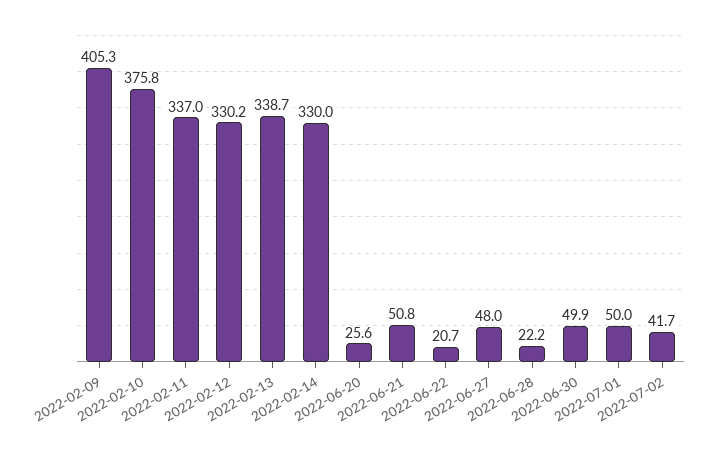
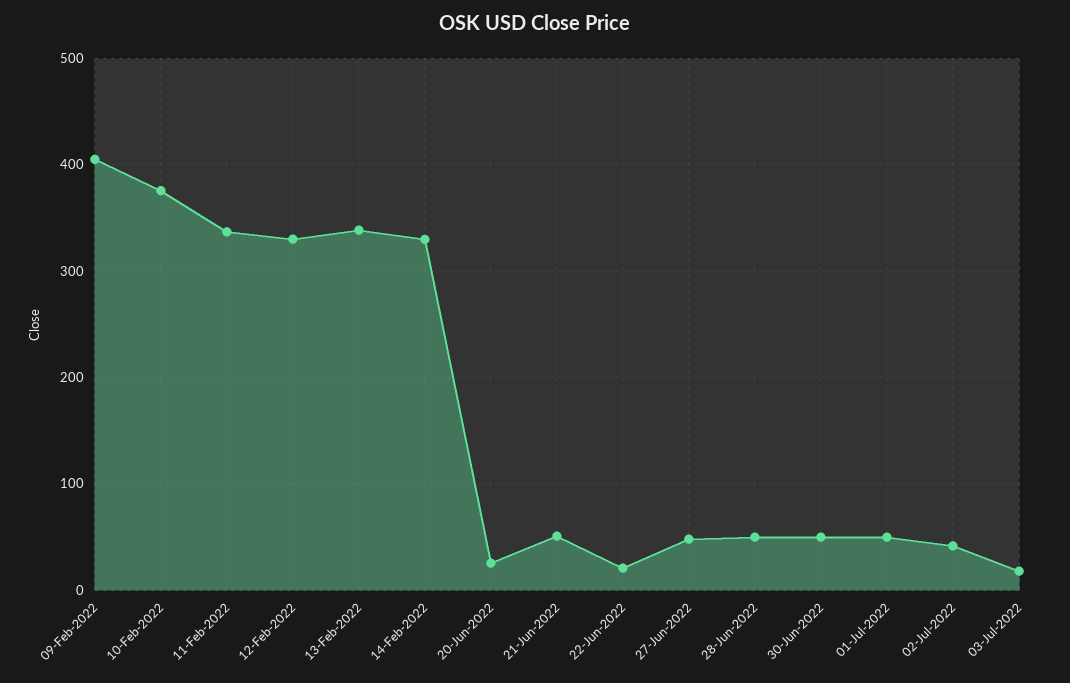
2022-06-28: 22.2 -> 50
03-Jul-2022: none -> 20

